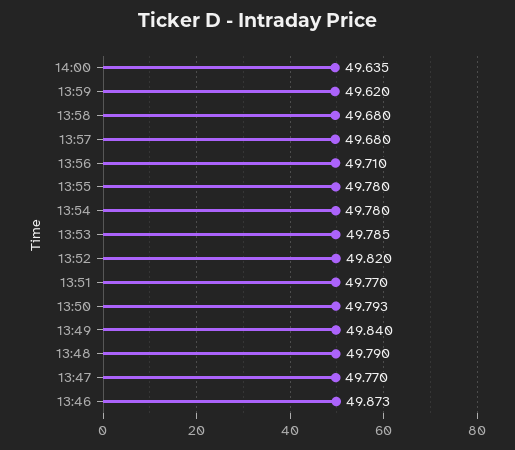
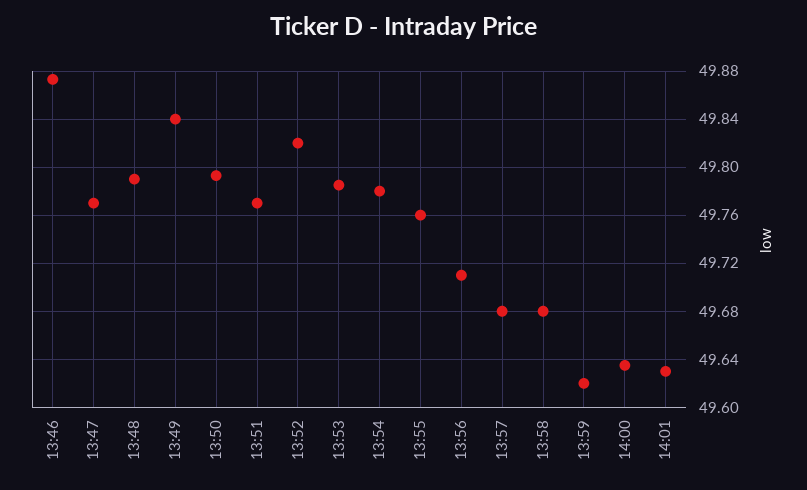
13:55: 49.78 -> 49.76
14:01: none -> 49.63

